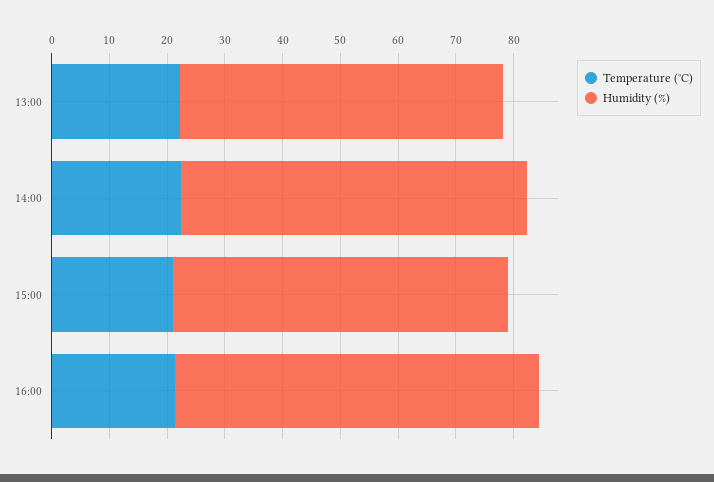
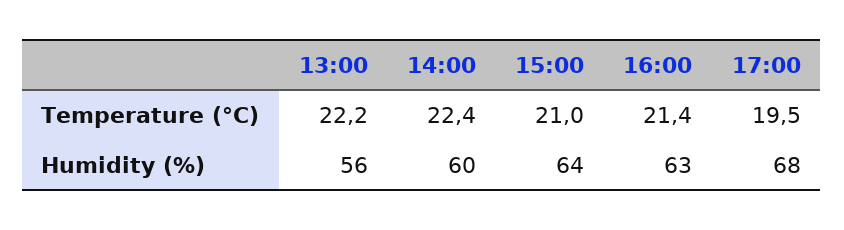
Humidity (%), 15:00: 58 -> 64
Temperature (°C), 17:00: none -> 19.5
Humidity (%), 17:00: none -> 68

